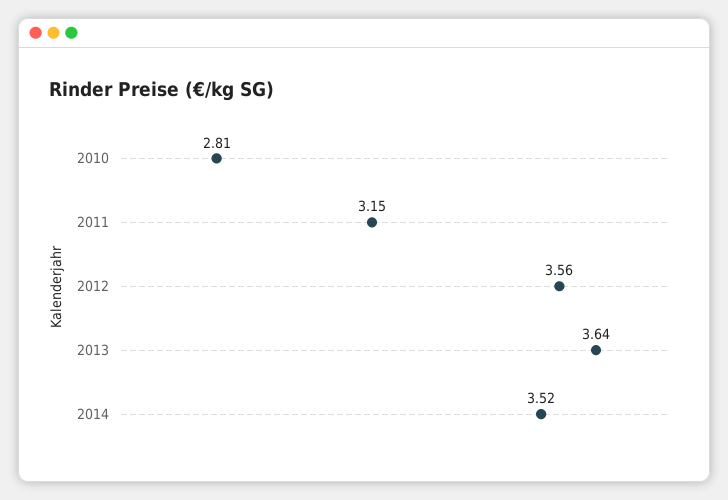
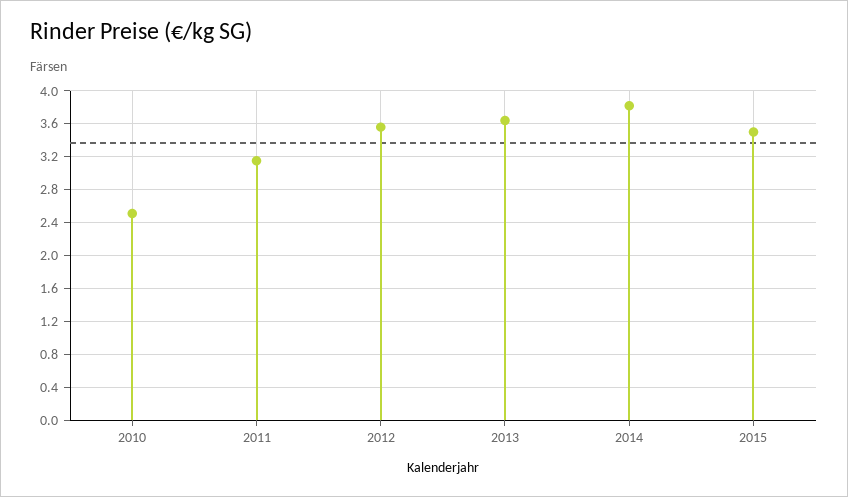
2010: 2.81 -> 2.5
2014: 3.52 -> 3.8
2015: none -> 3.5

